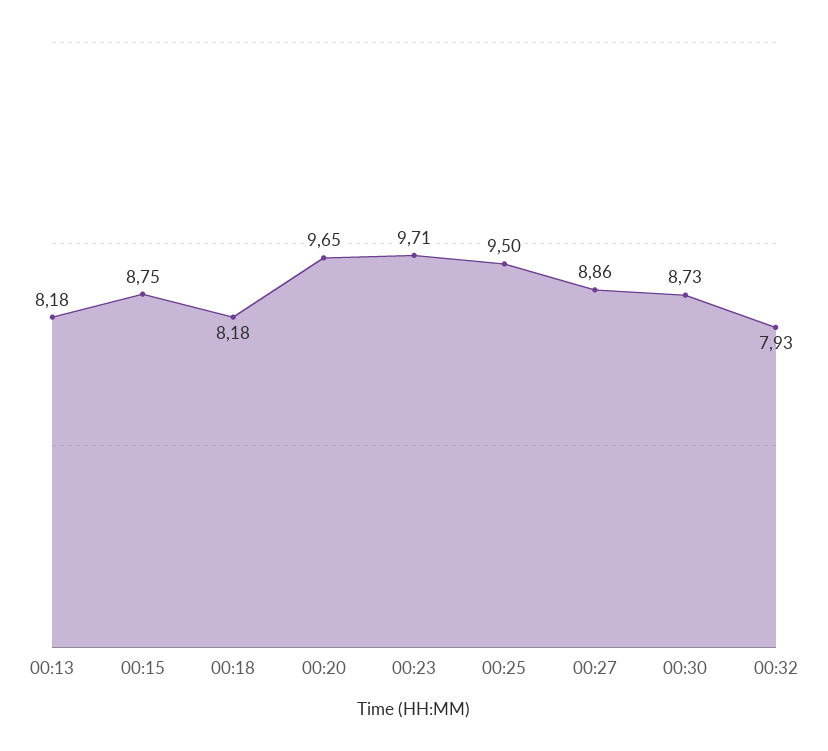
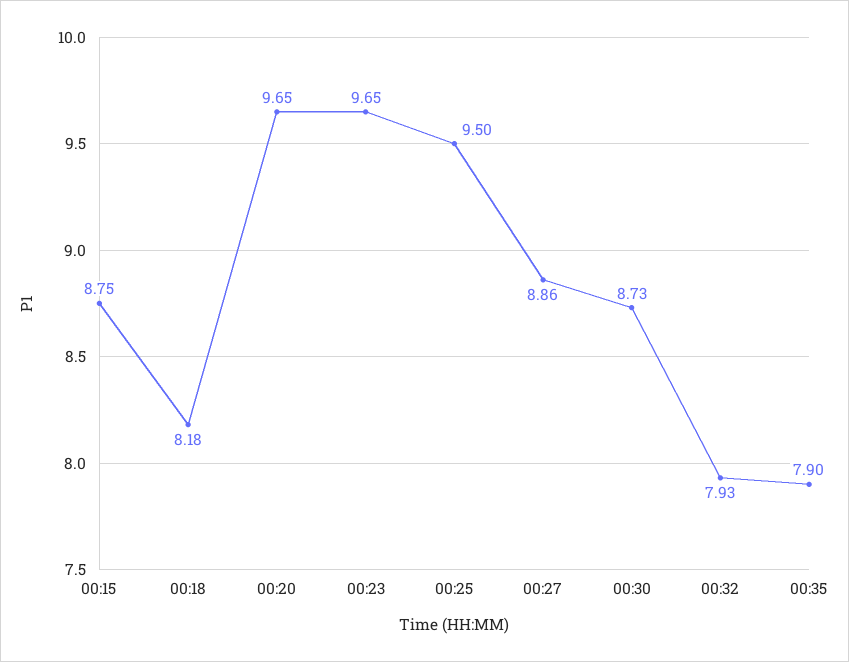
00:13: 8.18 -> none
00:23: 9.71 -> 9.65
00:35: none -> 7.9

